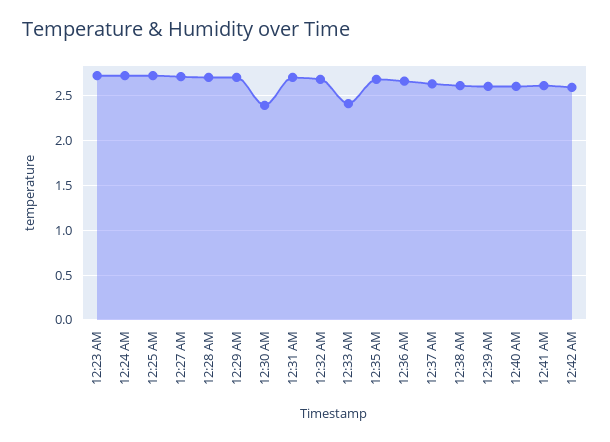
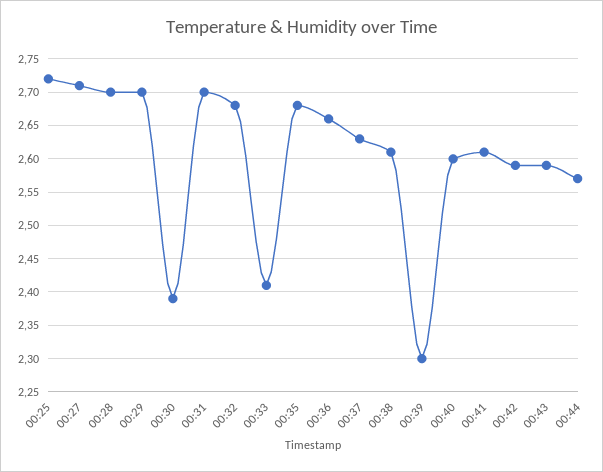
12:23 AM: 2.7 -> none
12:24 AM: 2.7 -> none
12:39 AM: 2.6 -> 2.3
00:43: none -> 2.59
00:44: none -> 2.57

